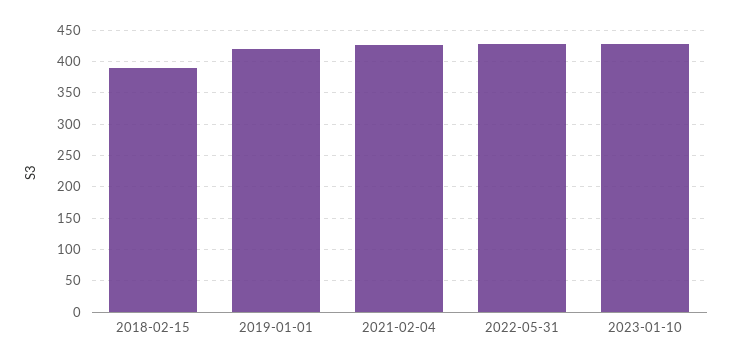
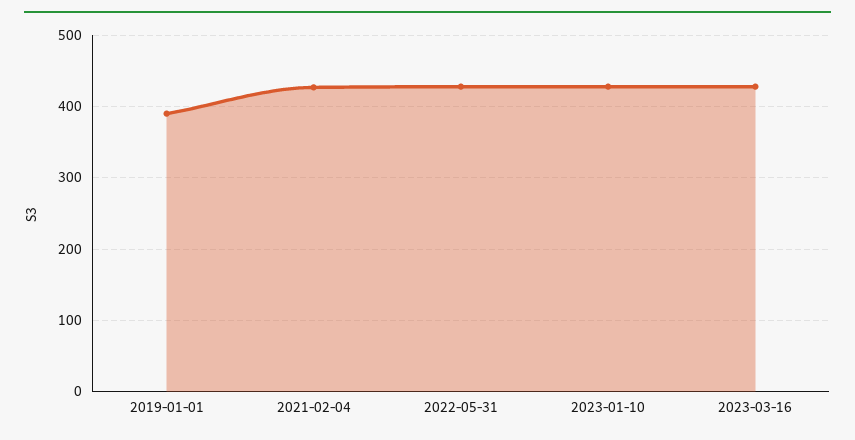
2018-02-15: 390 -> none
2019-01-01: 420 -> 390
2023-03-16: none -> 430

